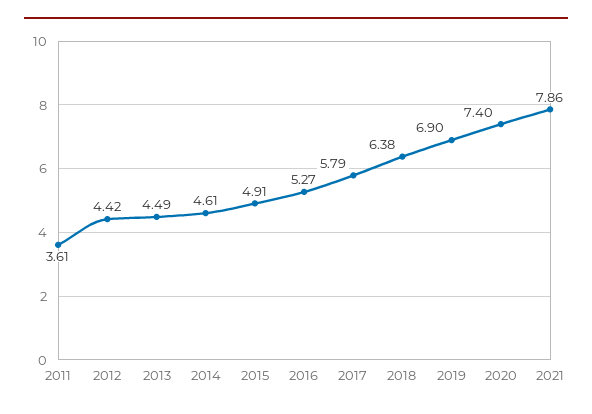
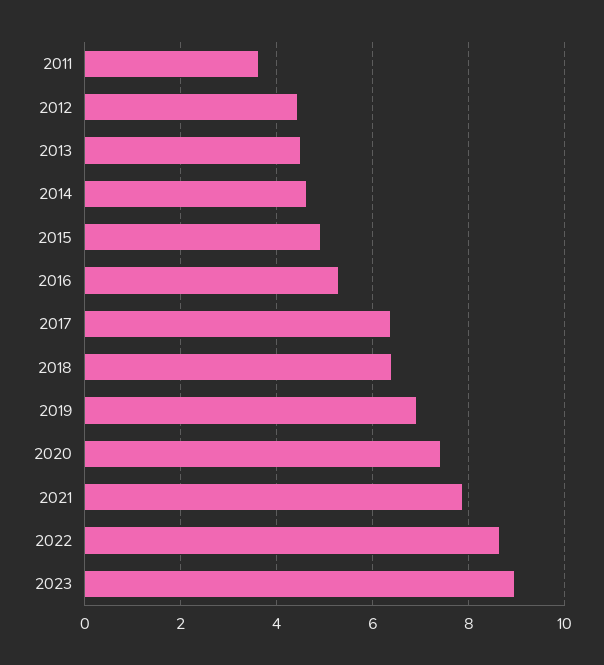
2017: 5.79 -> 6.4
2022: none -> 8.6
2023: none -> 9

